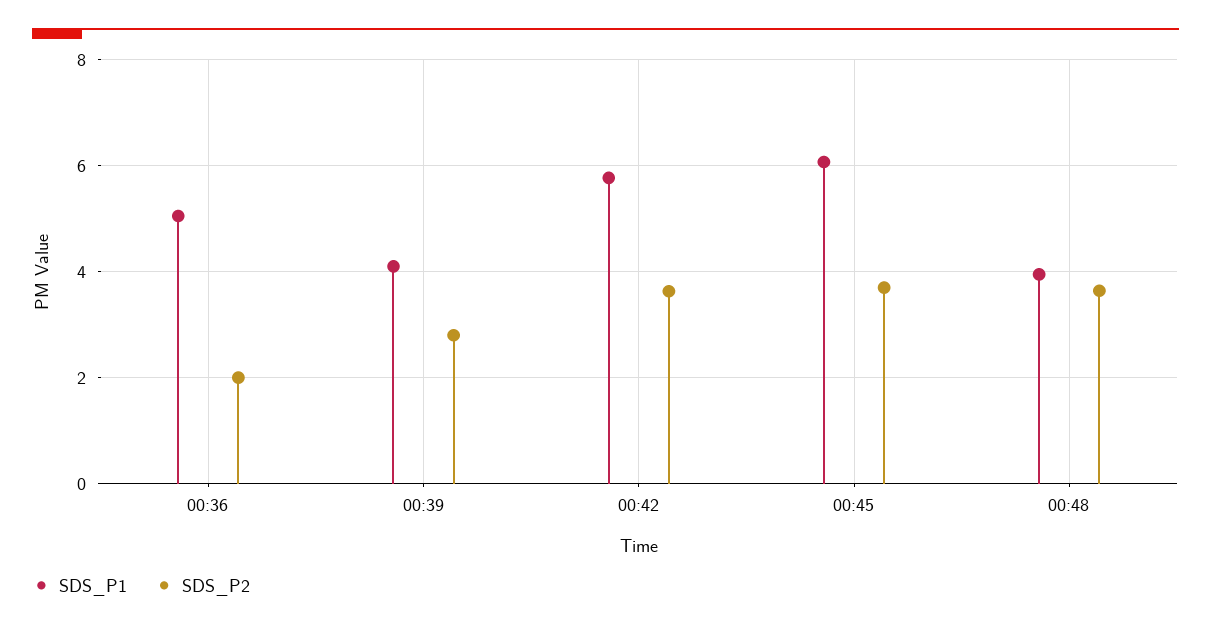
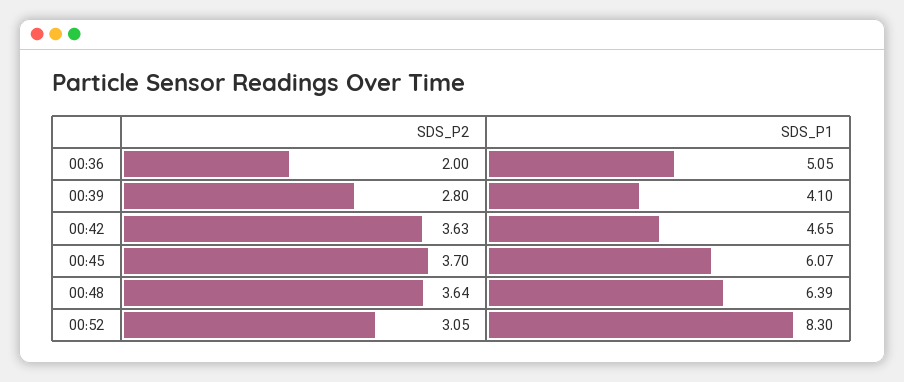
SDS_P1, 00:42: 5.8 -> 4.65
SDS_P1, 00:48: 4 -> 6.39
SDS_P2, 00:52: none -> 3.05
SDS_P1, 00:52: none -> 8.3

